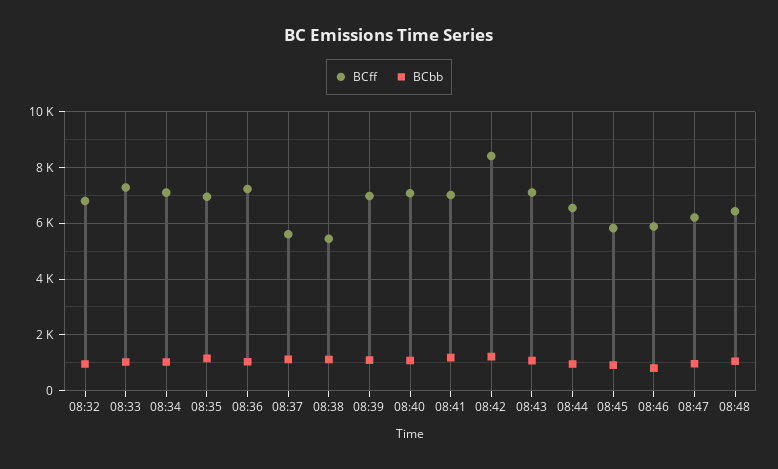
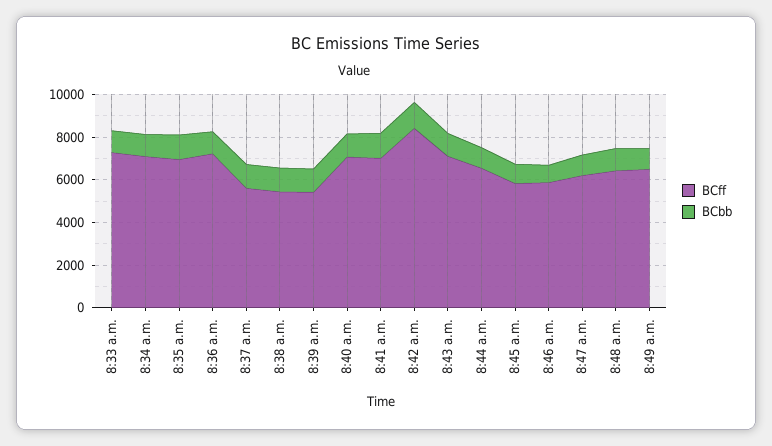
BCff, 08:32: 6750 -> none
BCbb, 08:32: 1000 -> none
BCff, 08:39: 7000 -> 5500
BCff, 8:49 a.m.: none -> 6500
BCbb, 8:49 a.m.: none -> 1000

